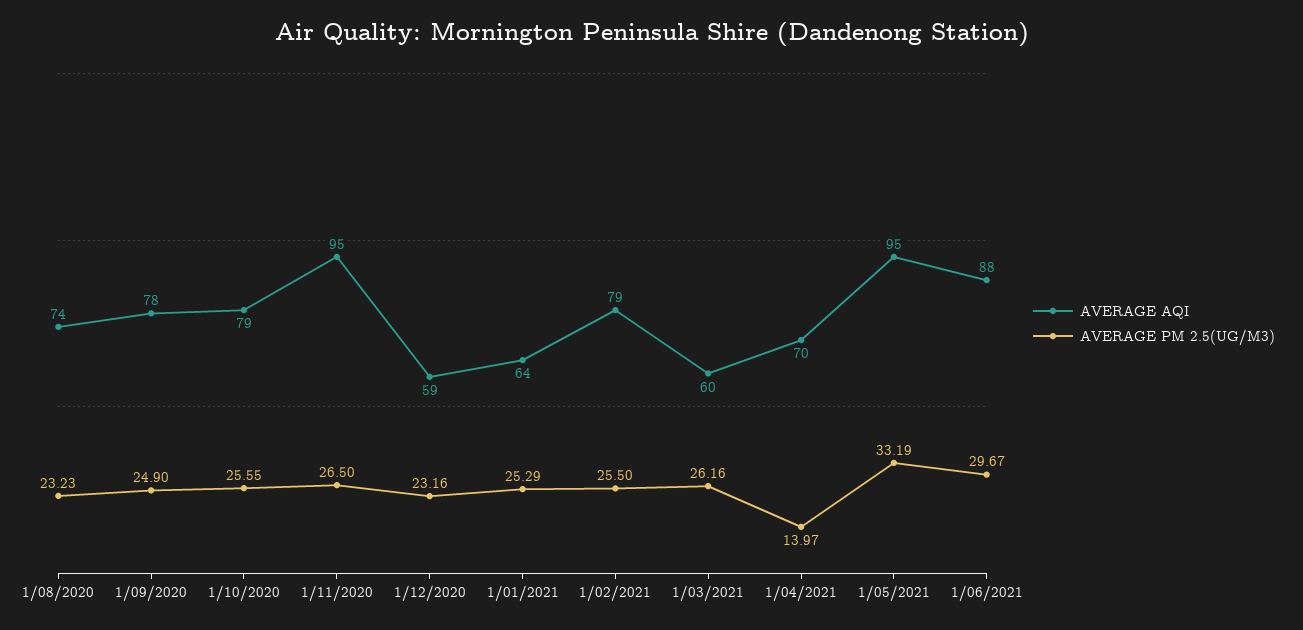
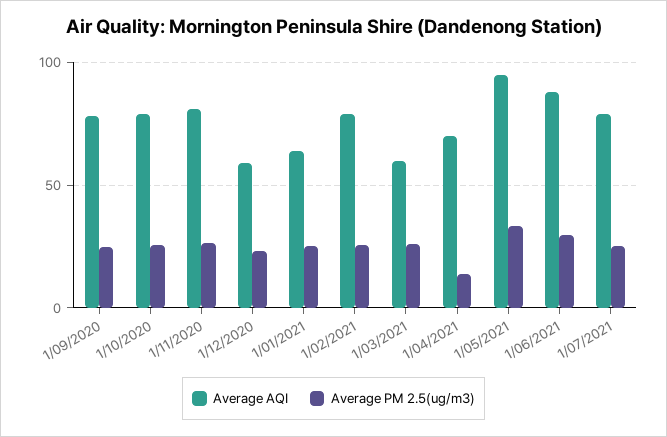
AVERAGE AQI, 1/08/2020: 74 -> none
AVERAGE PM 2.5(UG/M3), 1/08/2020: 23.23 -> none
AVERAGE AQI, 1/11/2020: 95 -> 80
AVERAGE AQI, 1/07/2021: none -> 80
AVERAGE PM 2.5(UG/M3), 1/07/2021: none -> 25

